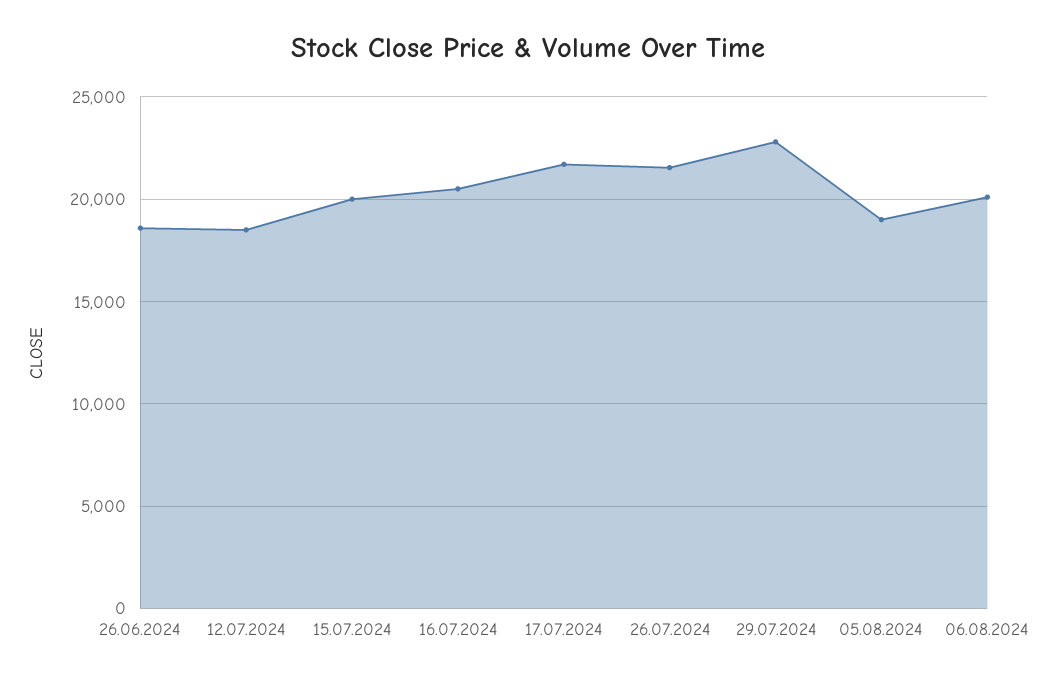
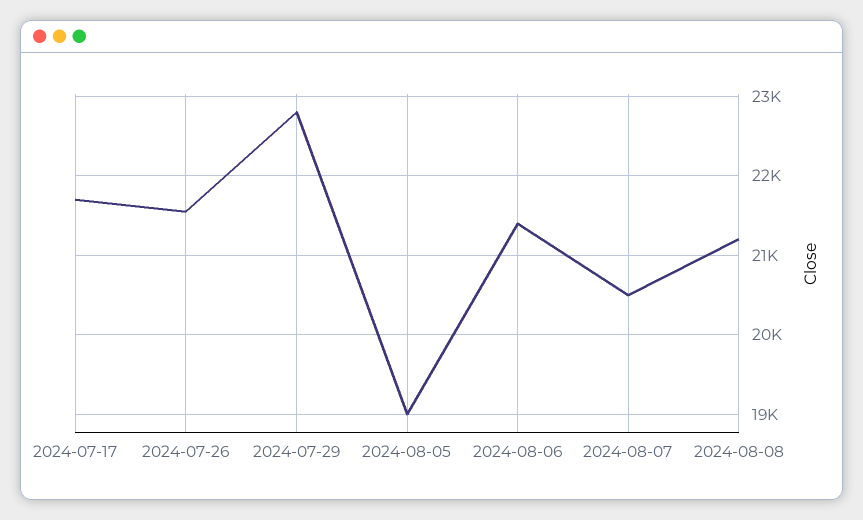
26.06.2024: 18500 -> none
12.07.2024: 18500 -> none
15.07.2024: 20000 -> none
16.07.2024: 20500 -> none
06.08.2024: 20000 -> 21400
2024-08-07: none -> 20500
2024-08-08: none -> 21200

